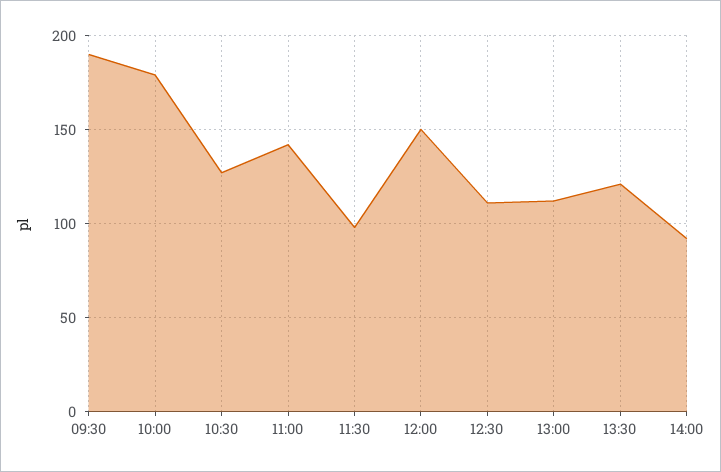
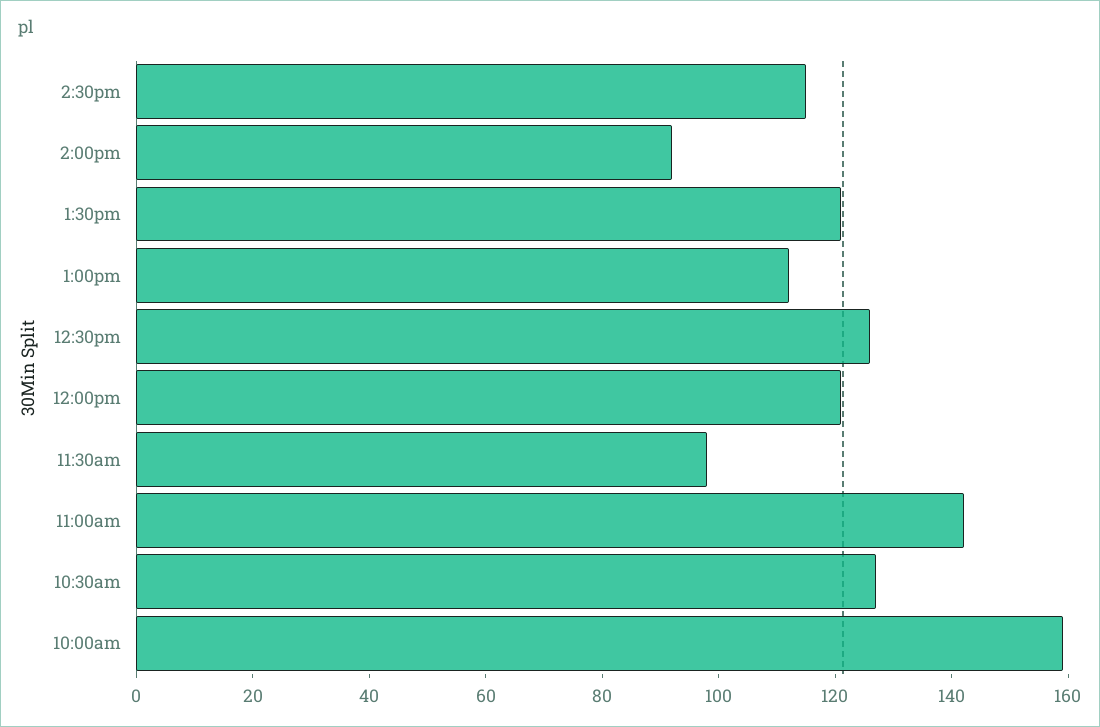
09:30: 190 -> none
10:00: 180 -> 160
12:00: 150 -> 120
12:30: 110 -> 125
2:30pm: none -> 115

